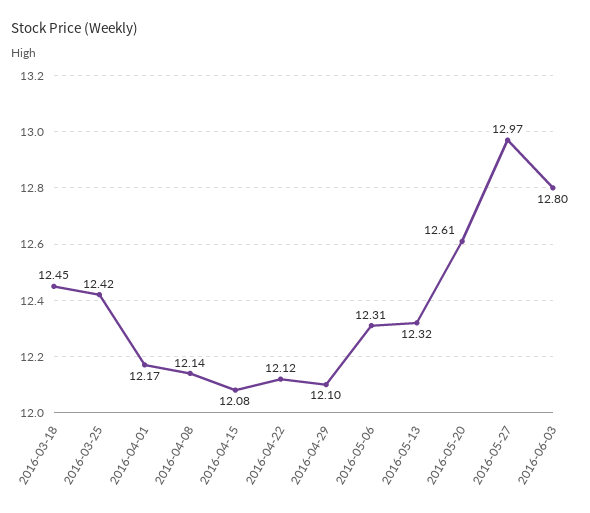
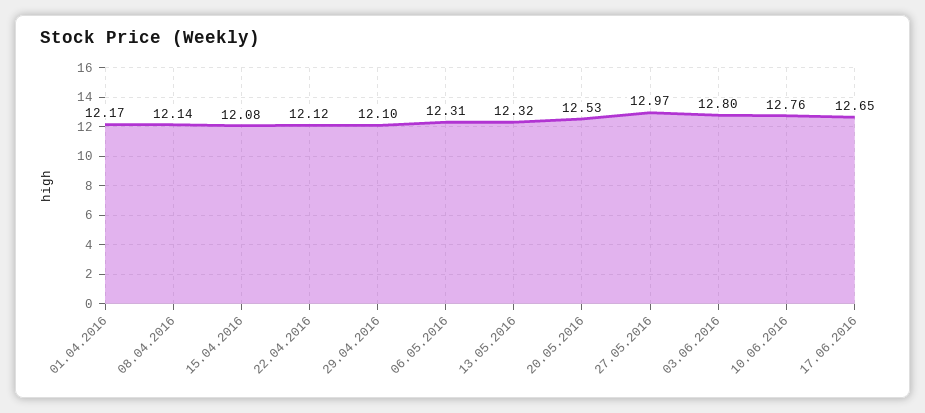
2016-03-18: 12.45 -> none
2016-03-25: 12.42 -> none
2016-05-20: 12.61 -> 12.53
10.06.2016: none -> 12.76
17.06.2016: none -> 12.65

